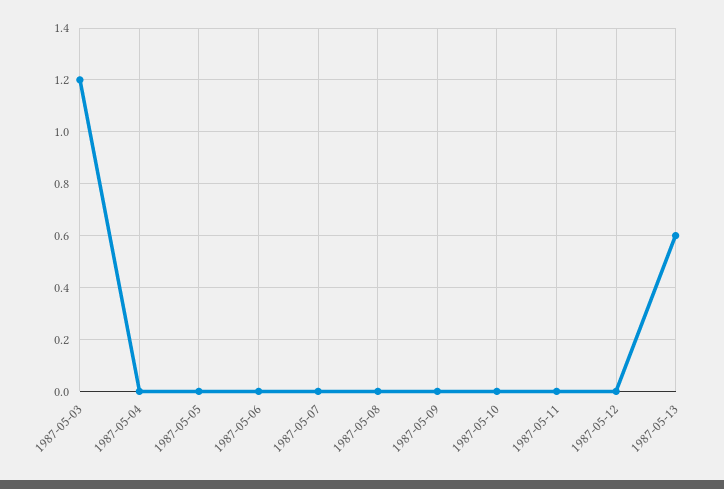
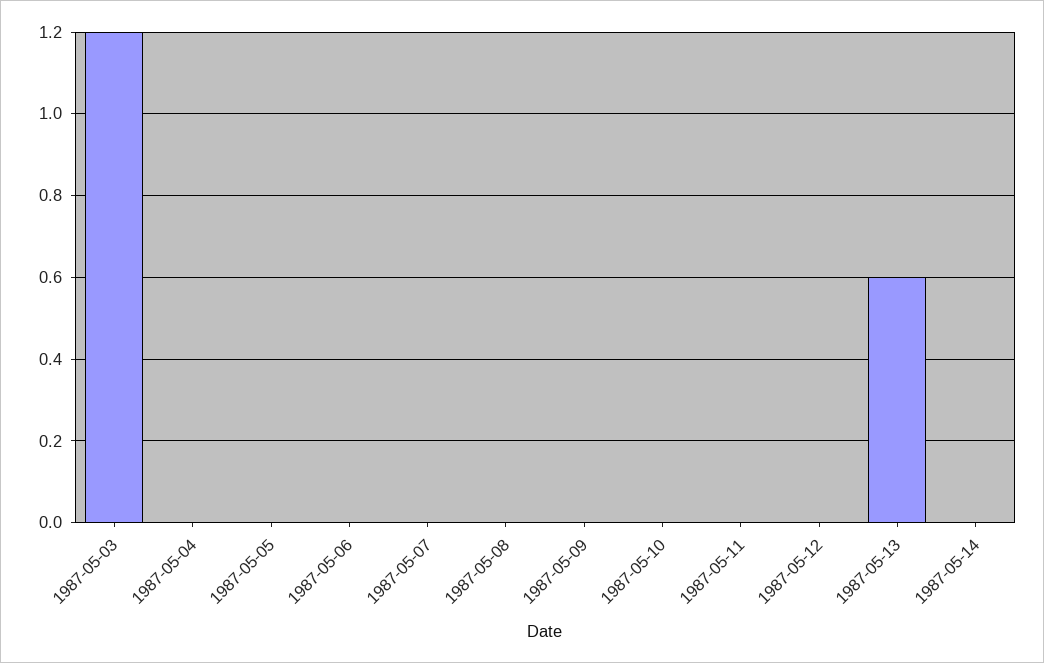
1987-05-14: none -> 0

